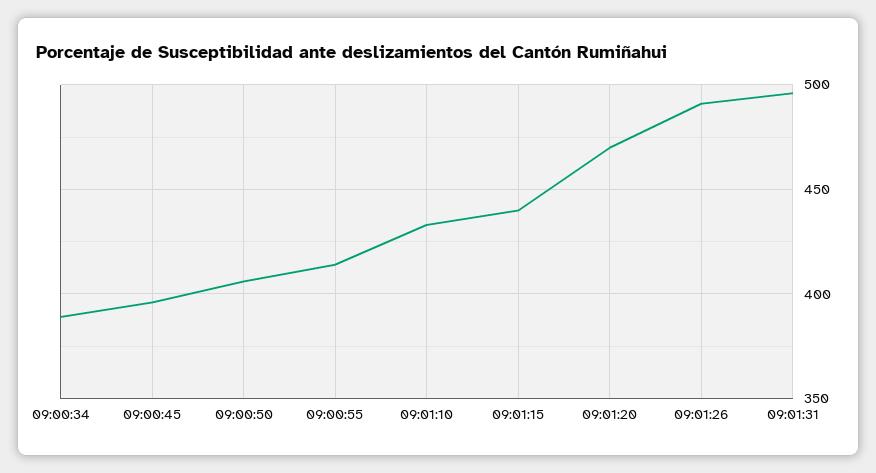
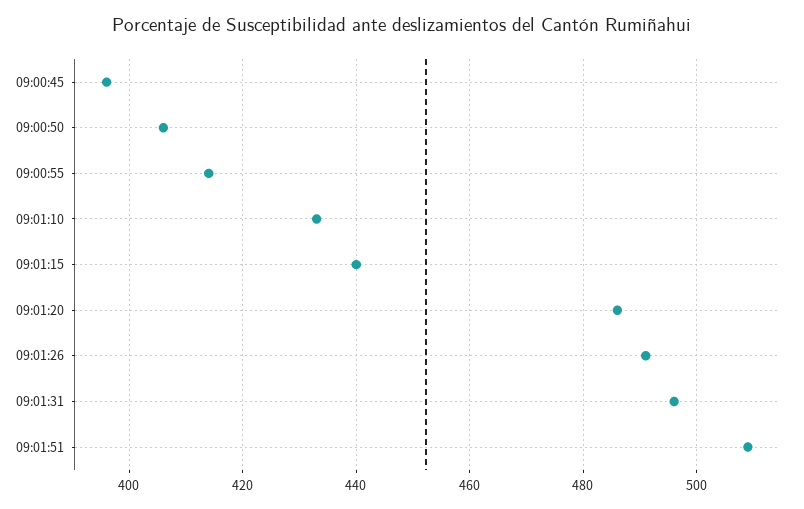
09:00:34: 390 -> none
09:01:20: 470 -> 485
09:01:51: none -> 510

